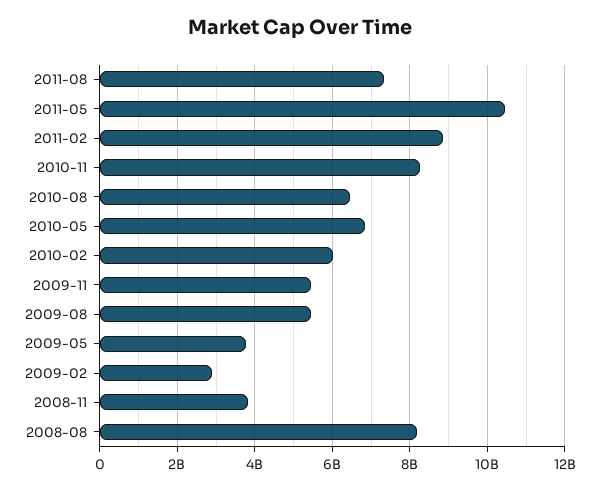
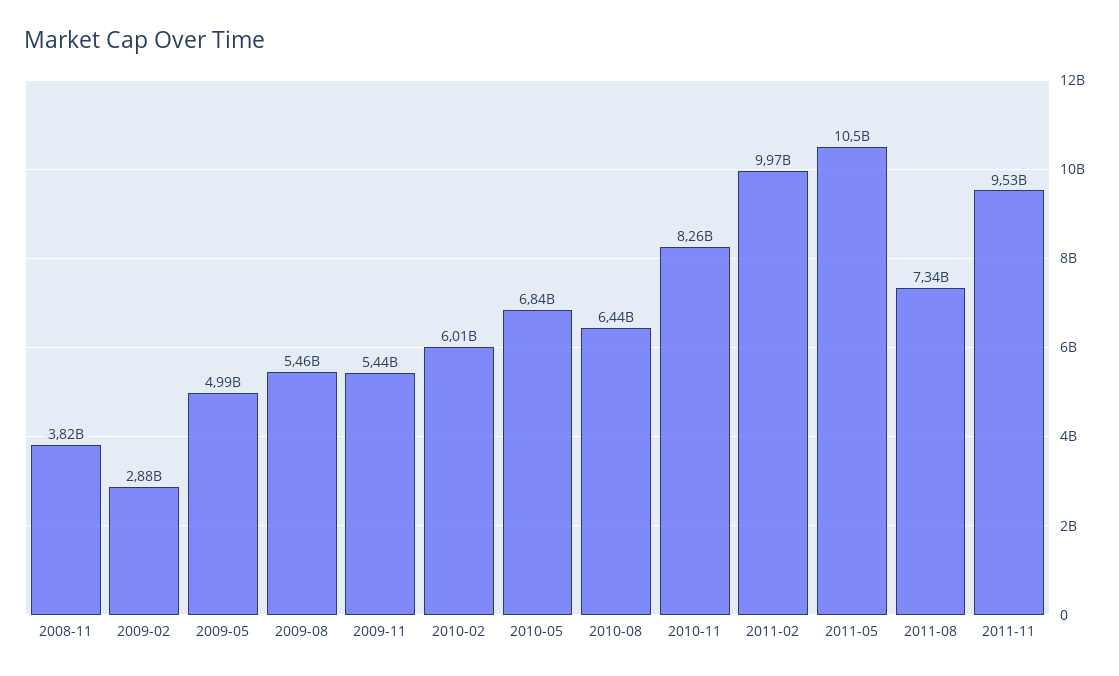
2011-02: 8800000000 -> 9970000000
2009-05: 3800000000 -> 4990000000
2008-08: 8200000000 -> none
2011-11: none -> 9530000000

